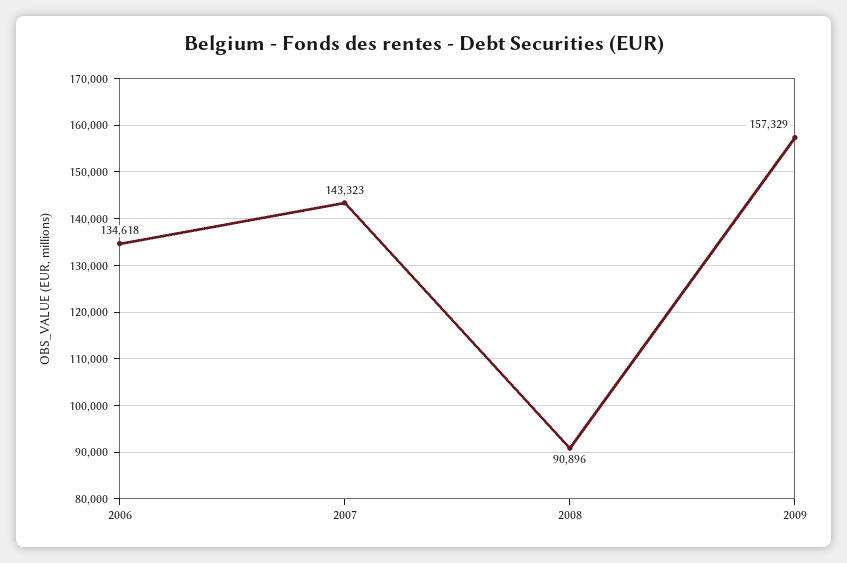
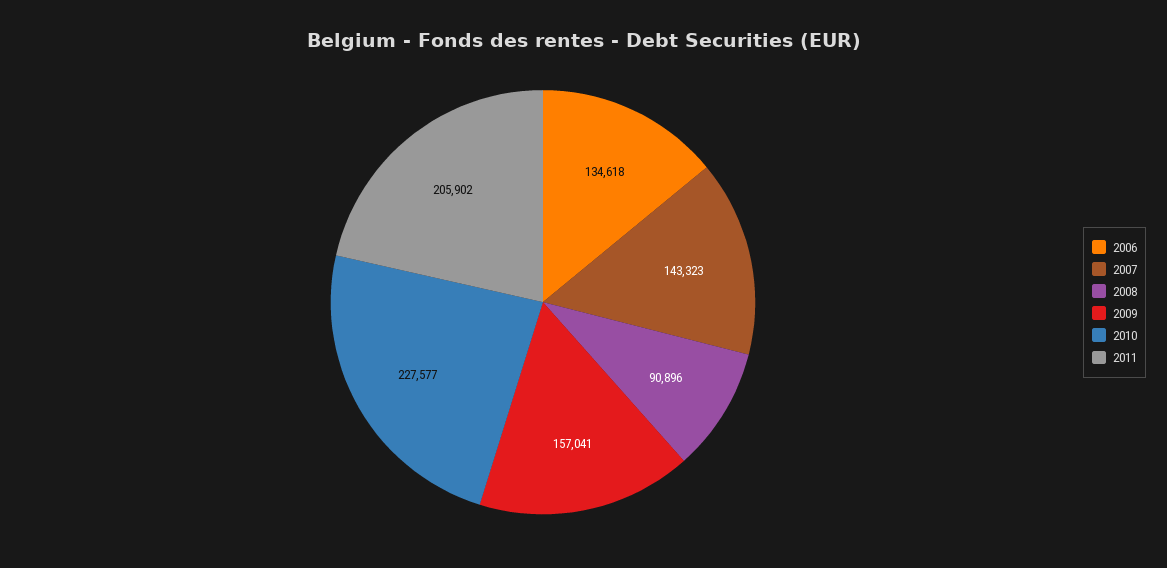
2009: 157329 -> 157041
2010: none -> 227577
2011: none -> 205902

